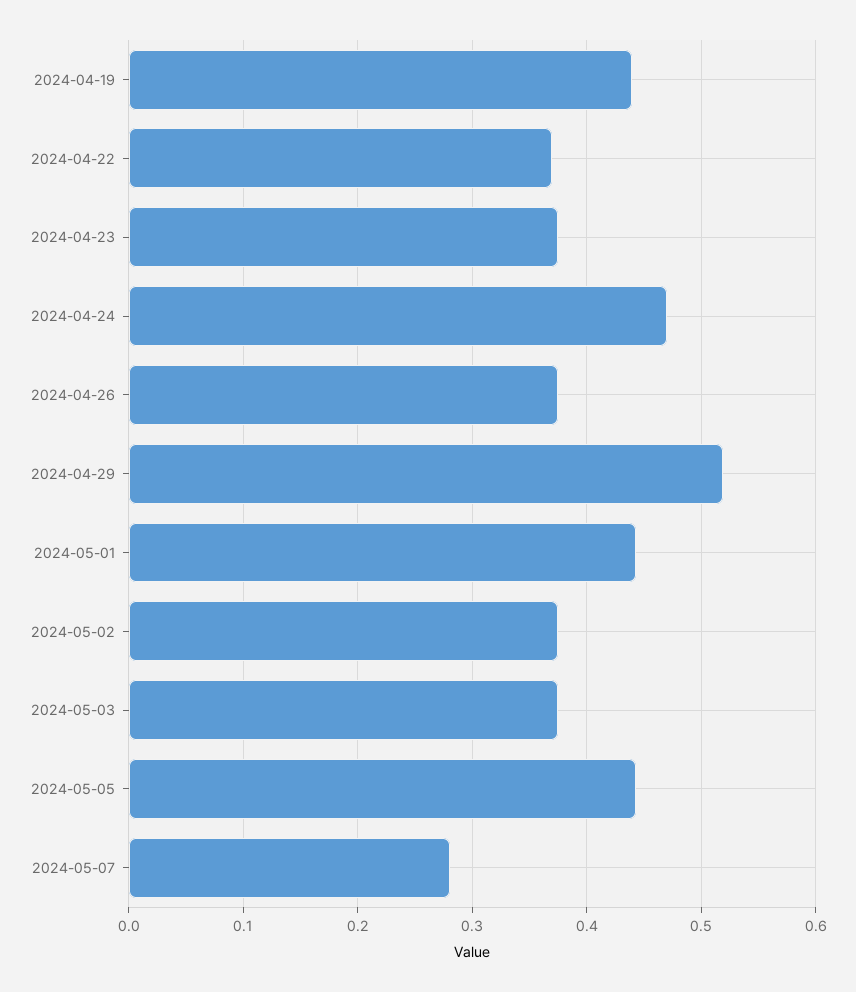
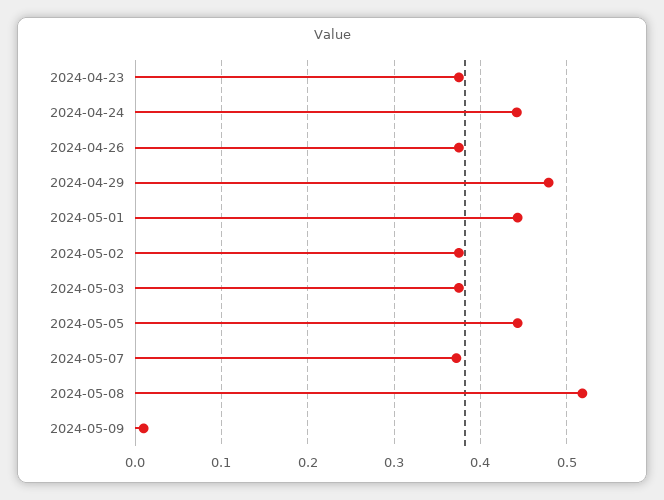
2024-04-19: 0.44 -> none
2024-04-22: 0.37 -> none
2024-04-24: 0.47 -> 0.44
2024-04-29: 0.52 -> 0.48
2024-05-07: 0.28 -> 0.37
2024-05-08: none -> 0.52
2024-05-09: none -> 0.01

